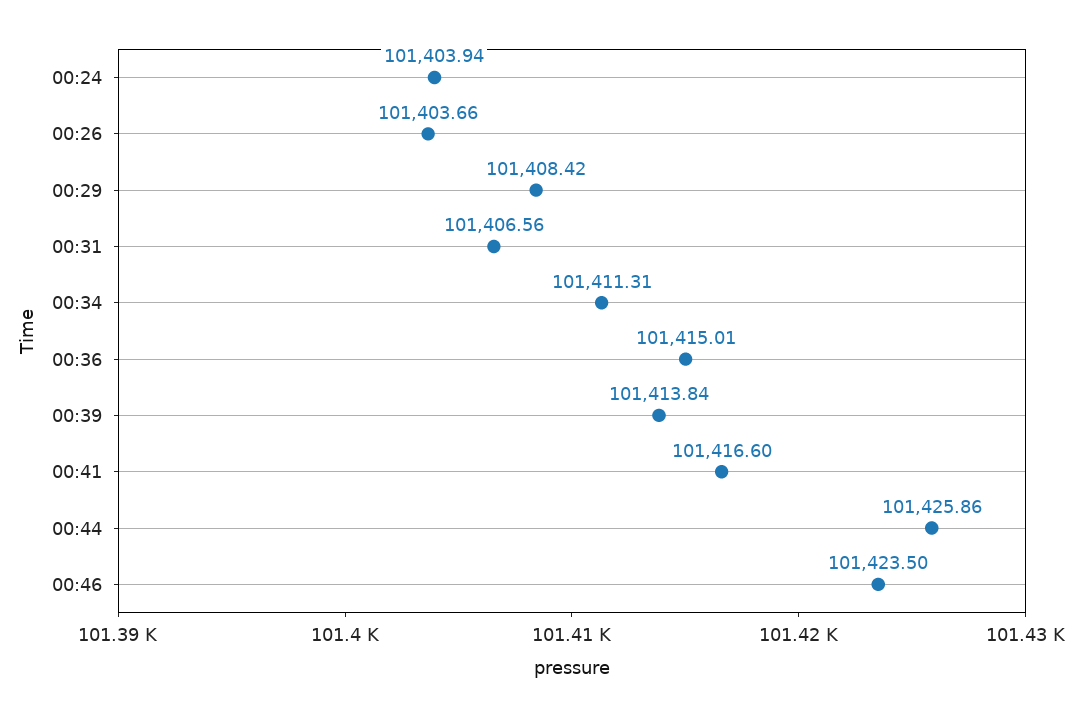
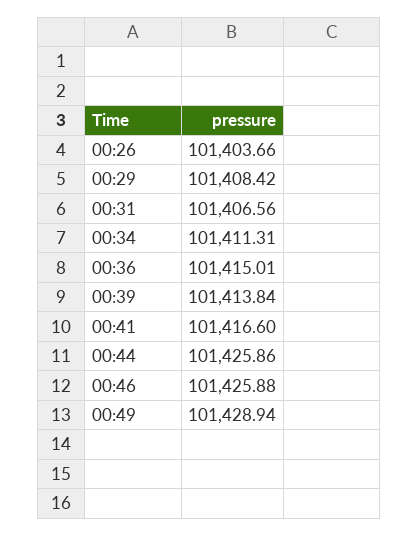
00:24: 101403.94 -> none
00:46: 101423.5 -> 101425.88
00:49: none -> 101428.94

